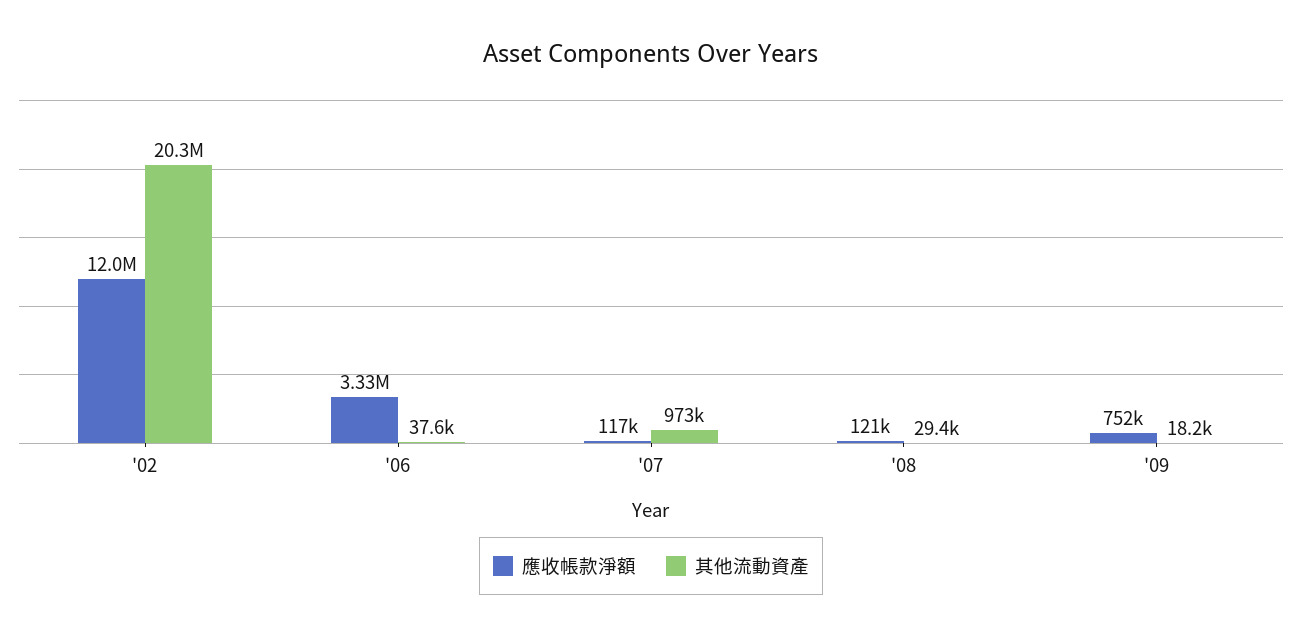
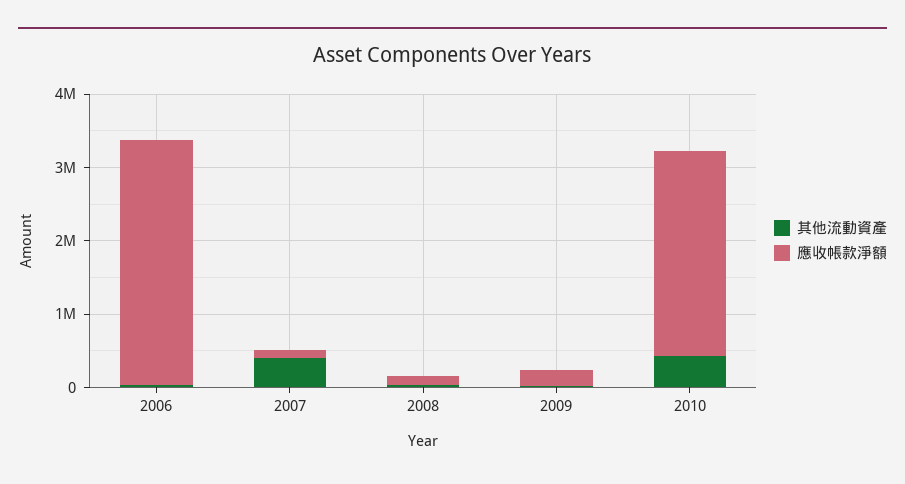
應收帳款淨額, '02: 12000000 -> none
其他流動資產, '02: 20300000 -> none
其他流動資產, '07: 973000 -> 400000
應收帳款淨額, '09: 752000 -> 200000
其他流動資產, 2010: none -> 400000
應收帳款淨額, 2010: none -> 2800000

